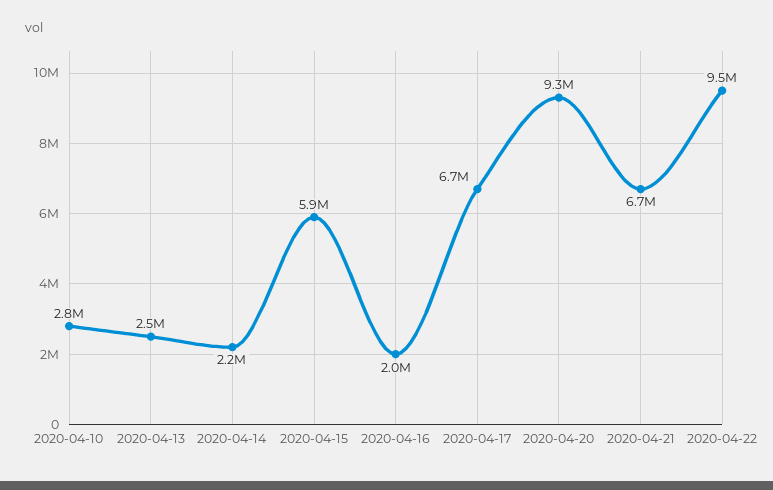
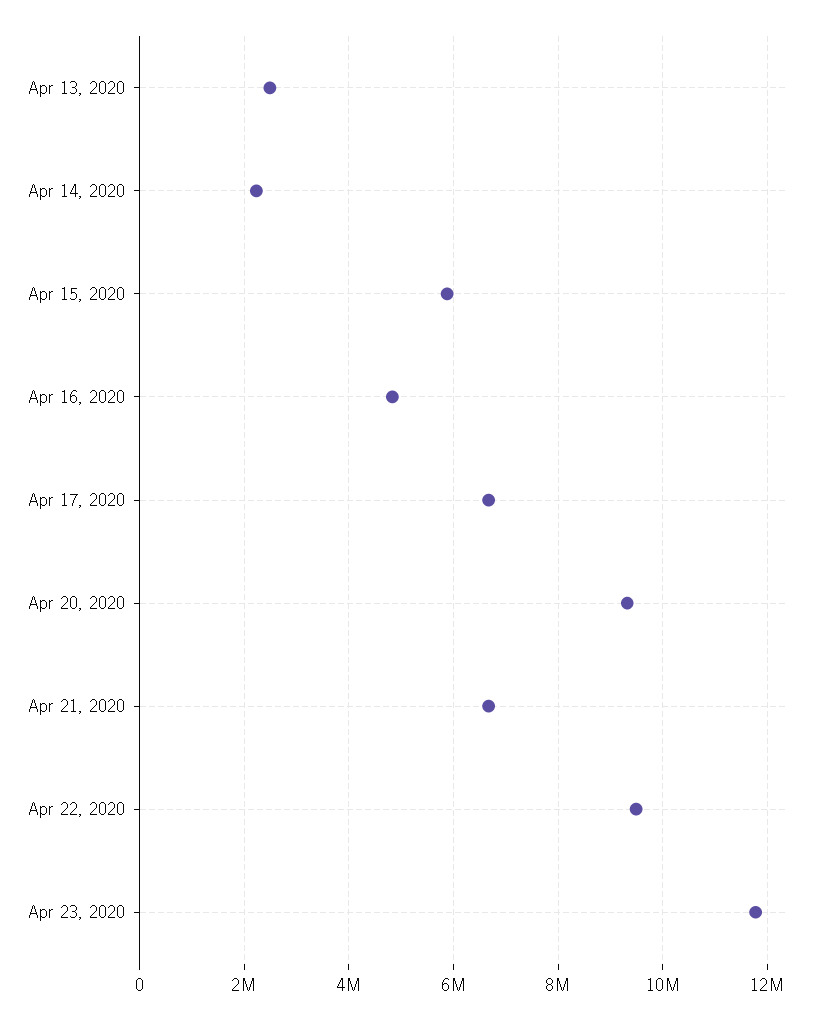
2020-04-10: 2800000 -> none
2020-04-16: 2000000 -> 4800000
Apr 23, 2020: none -> 11800000

